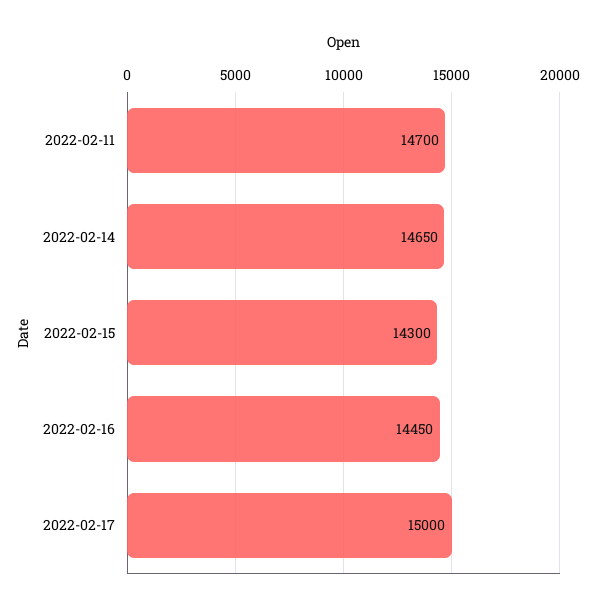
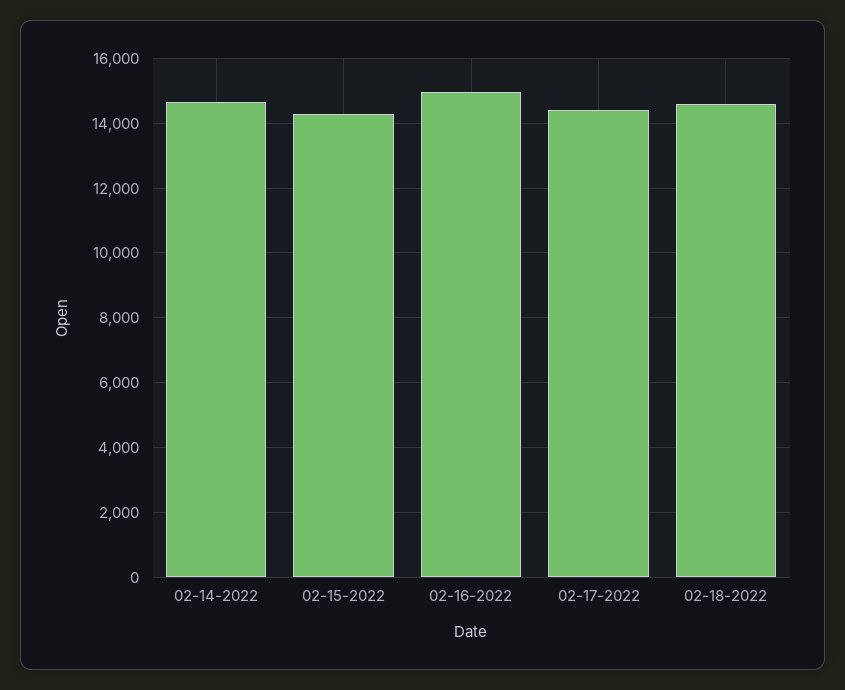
2022-02-11: 14700 -> none
2022-02-16: 14450 -> 15000
2022-02-17: 15000 -> 14400
02-18-2022: none -> 14600

